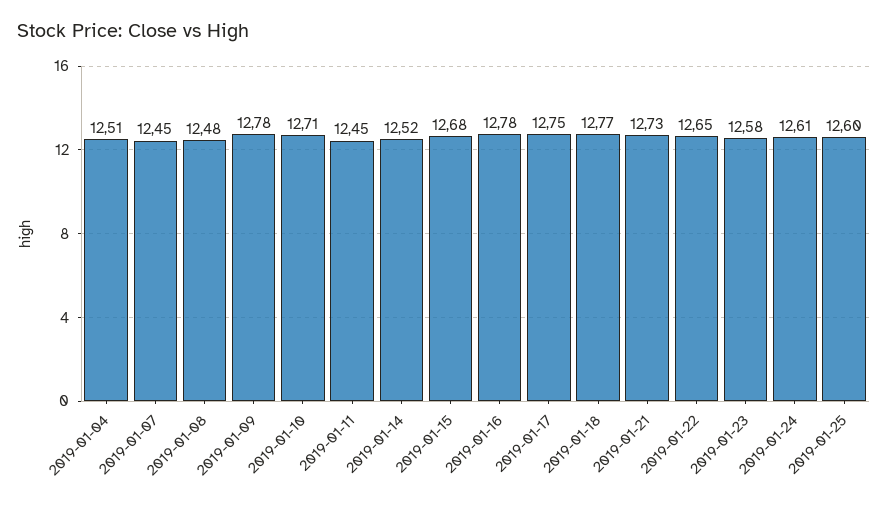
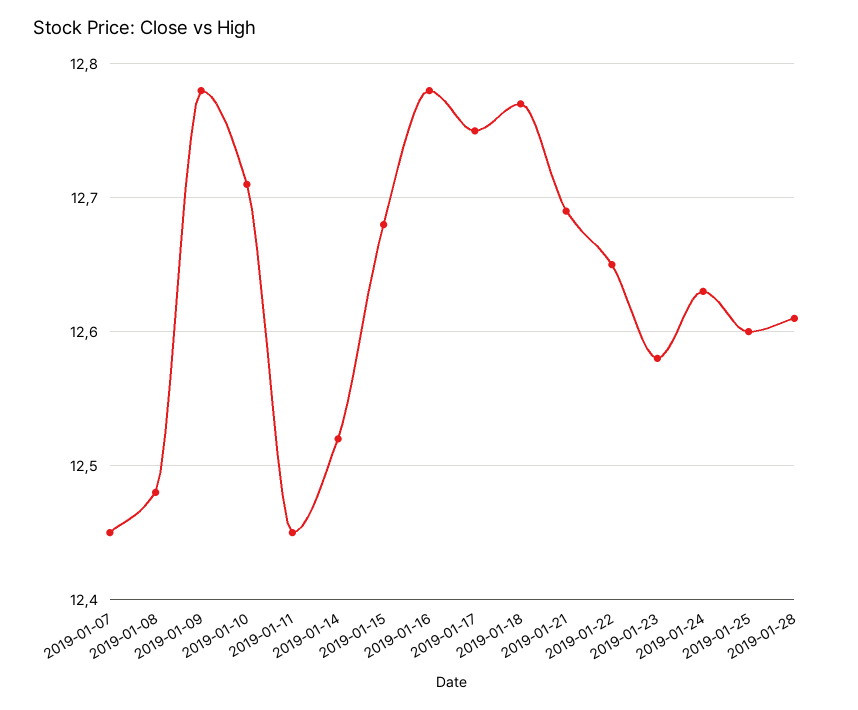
2019-01-04: 12.51 -> none
2019-01-21: 12.73 -> 12.69
2019-01-24: 12.61 -> 12.63
2019-01-28: none -> 12.61

